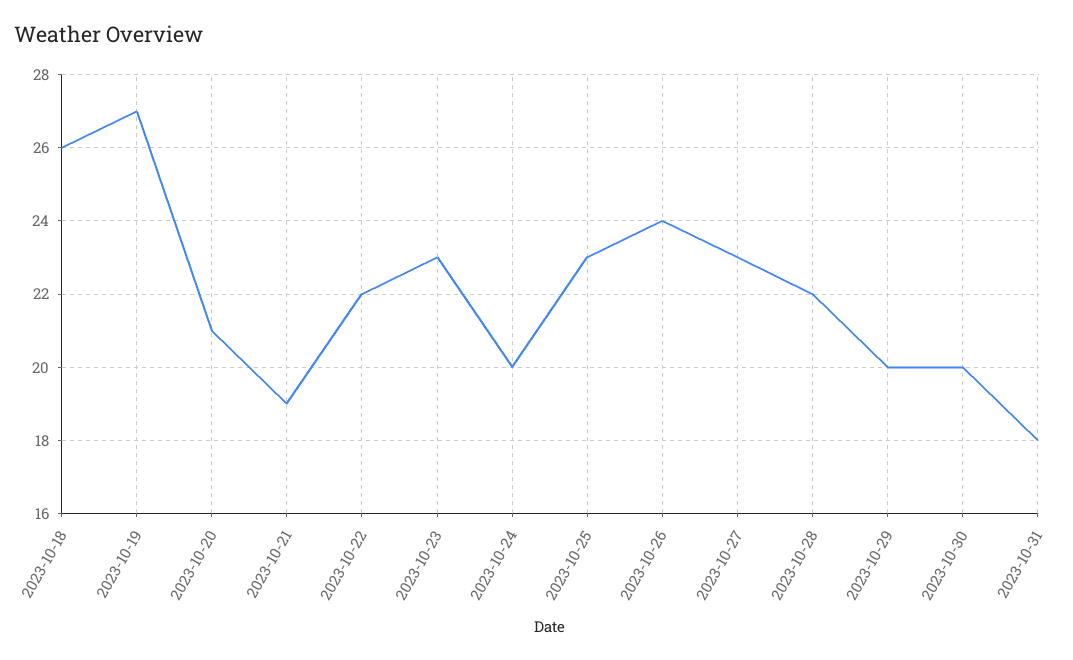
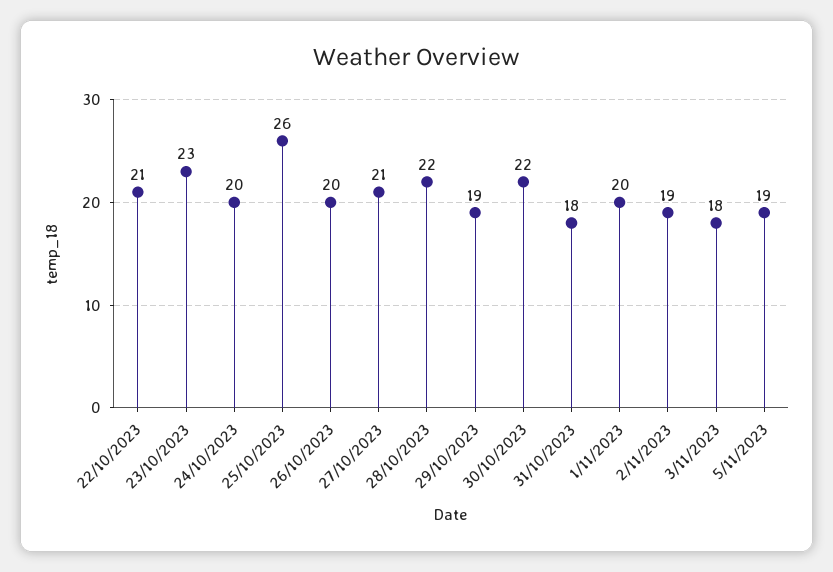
2023-10-18: 26 -> none
2023-10-19: 27 -> none
2023-10-20: 21 -> none
2023-10-21: 19 -> none
2023-10-22: 22 -> 21
2023-10-25: 23 -> 26
2023-10-26: 24 -> 20
2023-10-27: 23 -> 21
2023-10-29: 20 -> 19
2023-10-30: 20 -> 22
1/11/2023: none -> 20
2/11/2023: none -> 19
3/11/2023: none -> 18
5/11/2023: none -> 19

